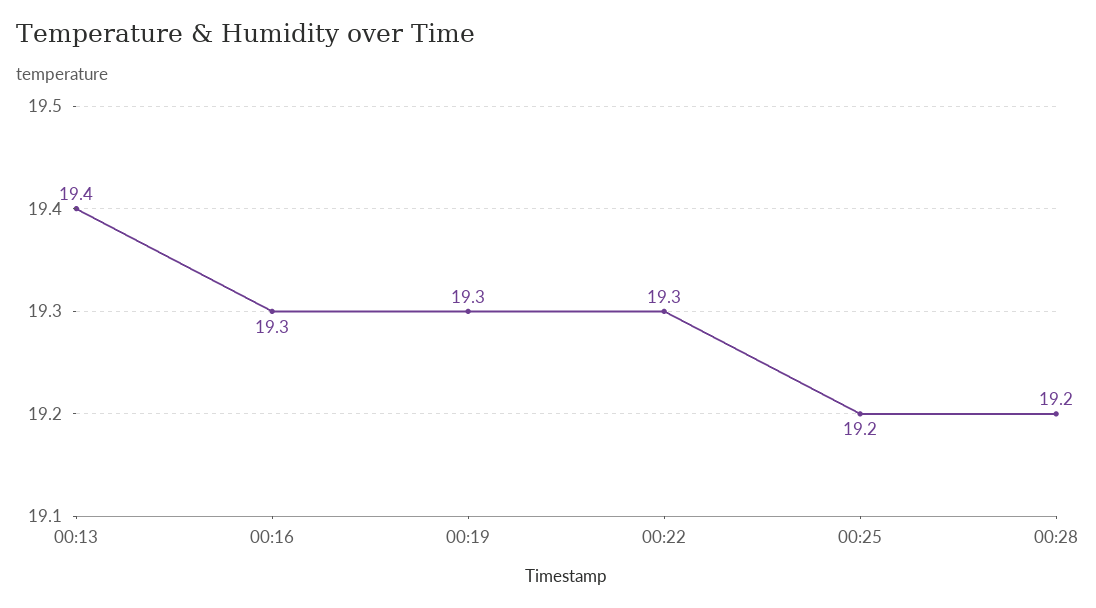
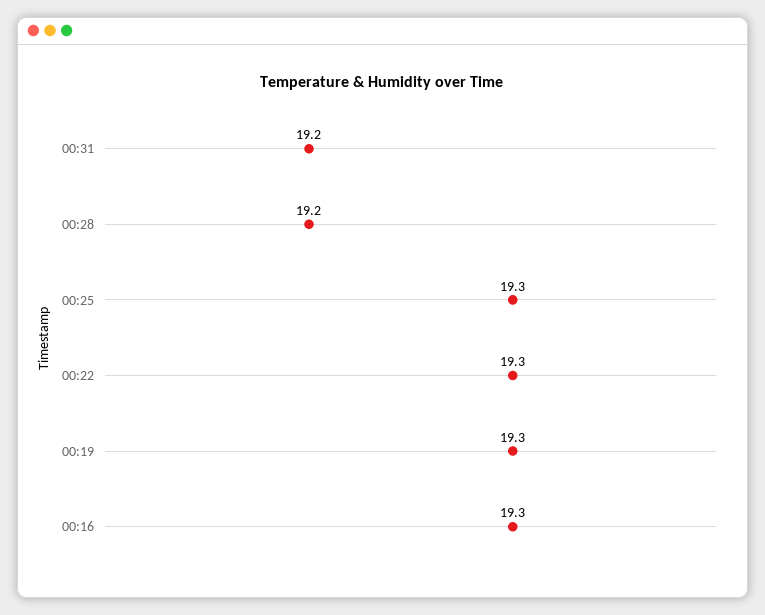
00:13: 19.4 -> none
00:25: 19.2 -> 19.3
00:31: none -> 19.2

